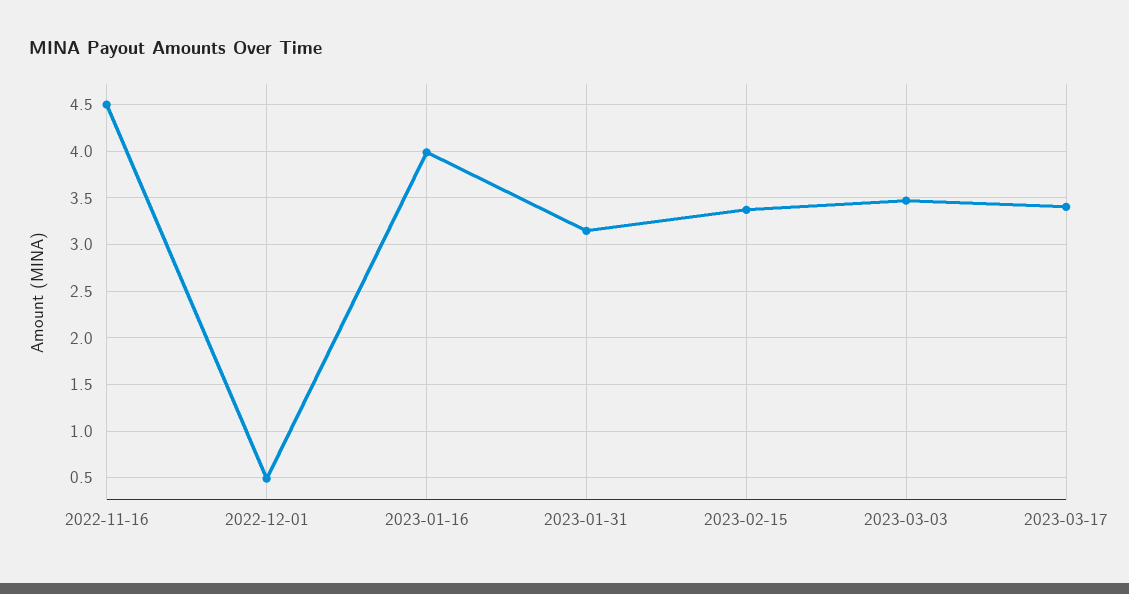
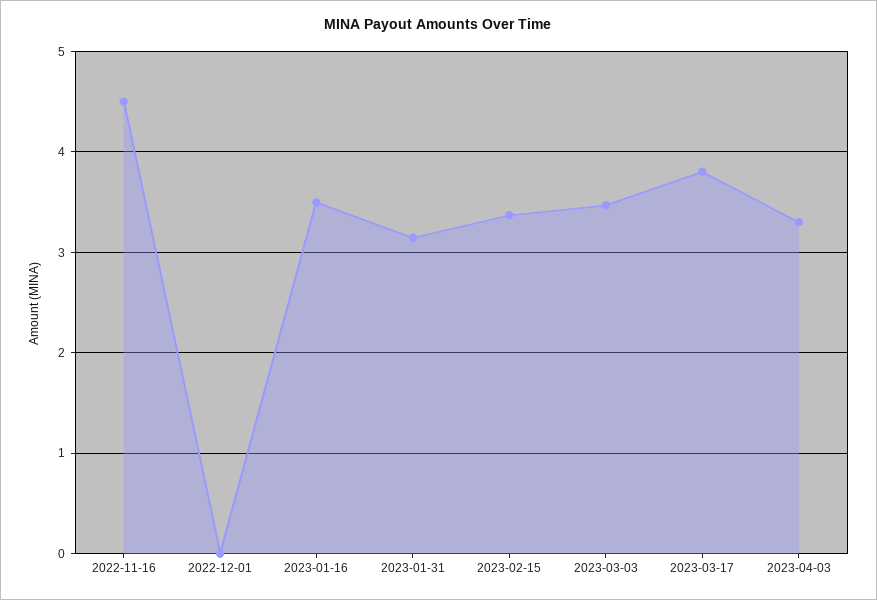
2022-12-01: 0.5 -> 0
2023-01-16: 4 -> 3.5
2023-03-17: 3.4 -> 3.8
2023-04-03: none -> 3.3

